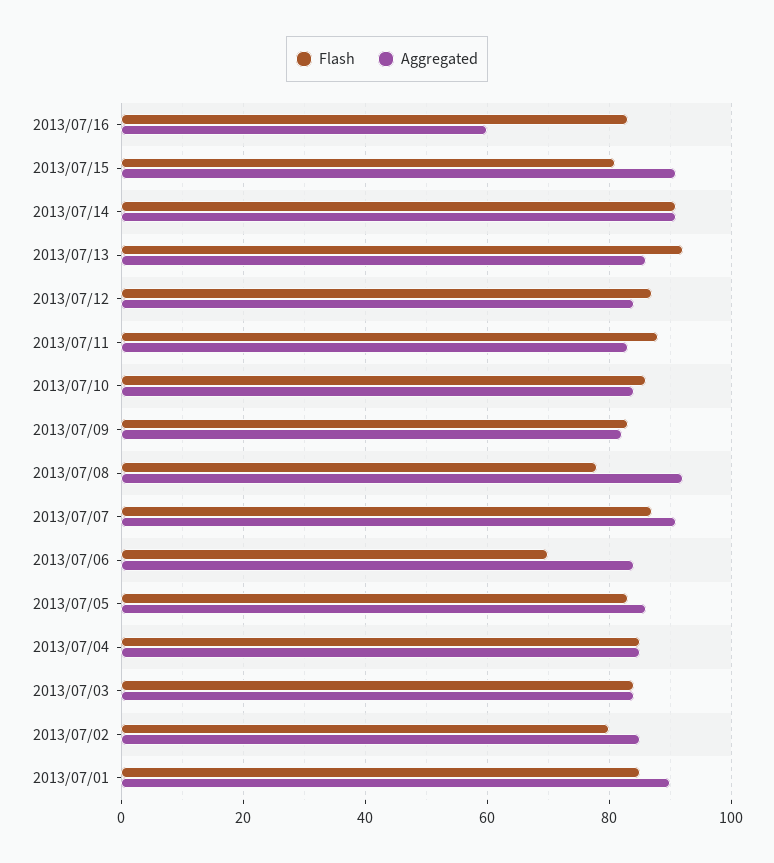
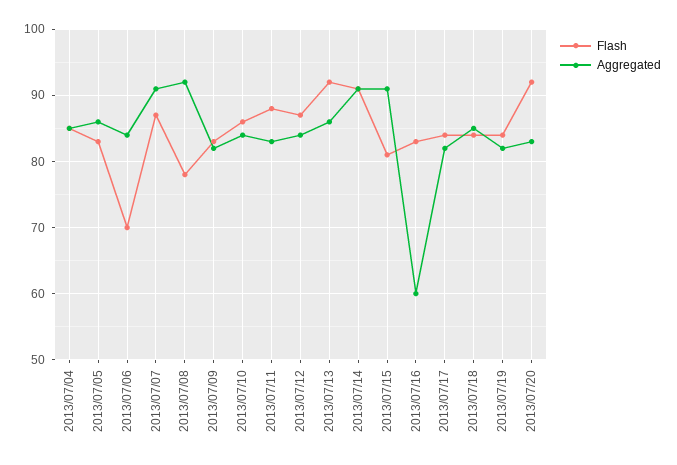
Flash, 2013/07/03: 85 -> none
Aggregated, 2013/07/03: 85 -> none
Flash, 2013/07/02: 80 -> none
Aggregated, 2013/07/02: 85 -> none
Flash, 2013/07/01: 85 -> none
Aggregated, 2013/07/01: 90 -> none
Flash, 2013/07/17: none -> 84
Aggregated, 2013/07/17: none -> 82
Flash, 2013/07/18: none -> 84
Aggregated, 2013/07/18: none -> 85
Flash, 2013/07/19: none -> 84
Aggregated, 2013/07/19: none -> 82
Flash, 2013/07/20: none -> 92
Aggregated, 2013/07/20: none -> 83

